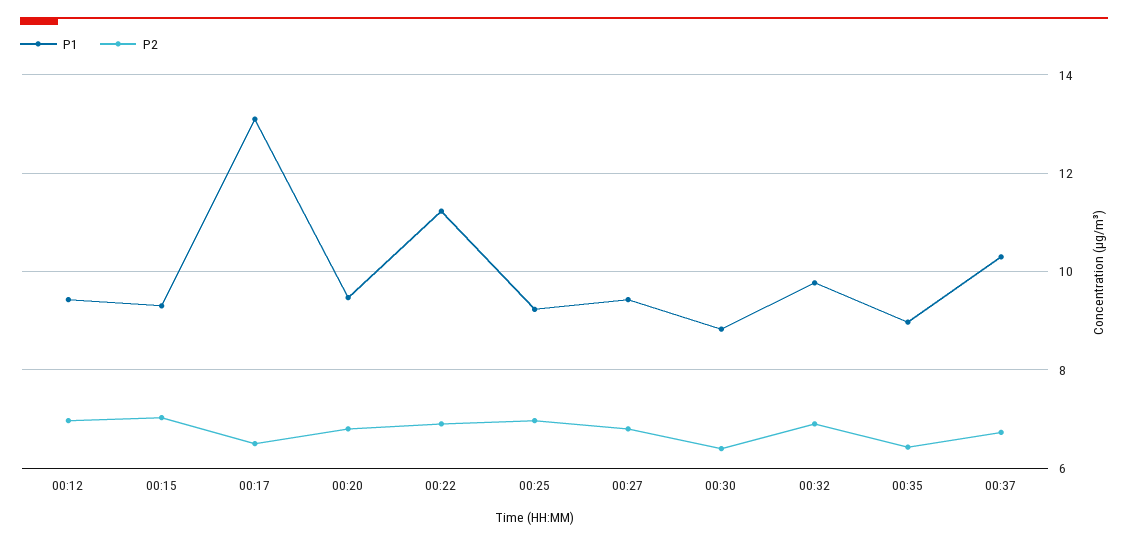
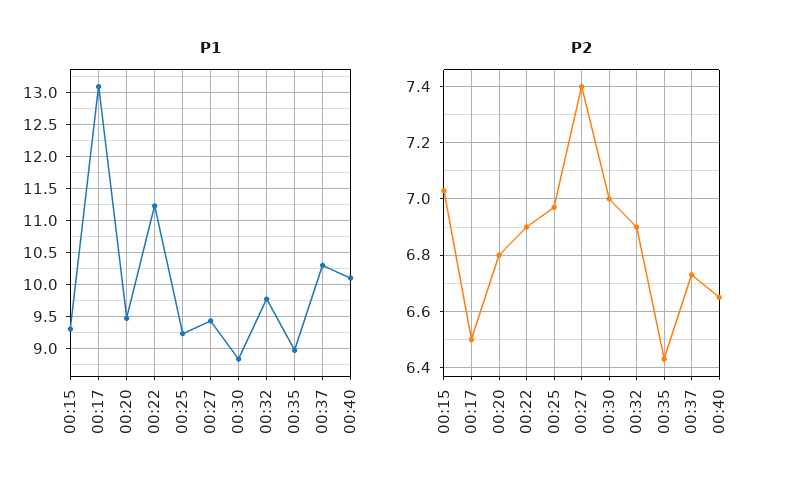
P1, 00:12: 9.4 -> none
P2, 00:12: 7 -> none
P2, 00:27: 6.8 -> 7.4
P2, 00:30: 6.4 -> 7
P1, 00:40: none -> 10.1
P2, 00:40: none -> 6.65

